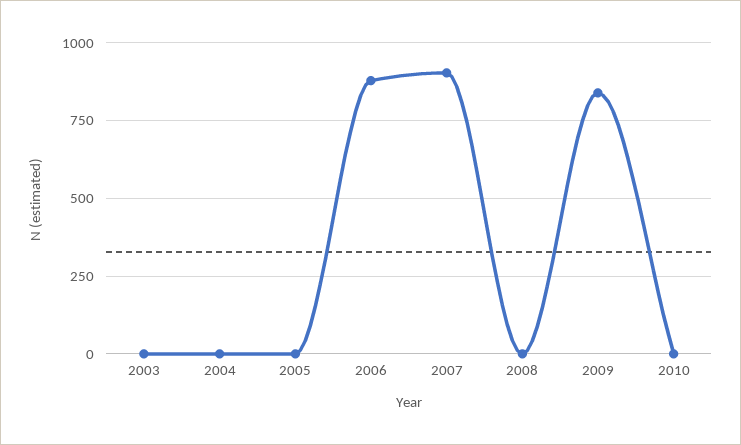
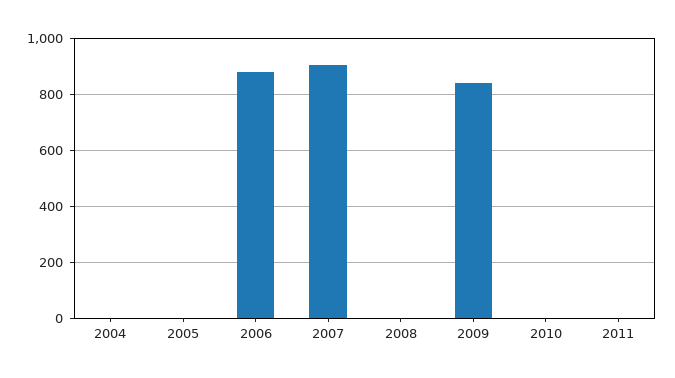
2003: 0 -> none
2011: none -> 0

